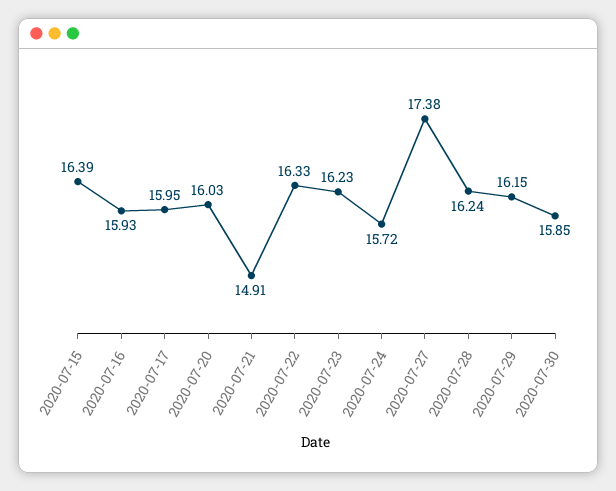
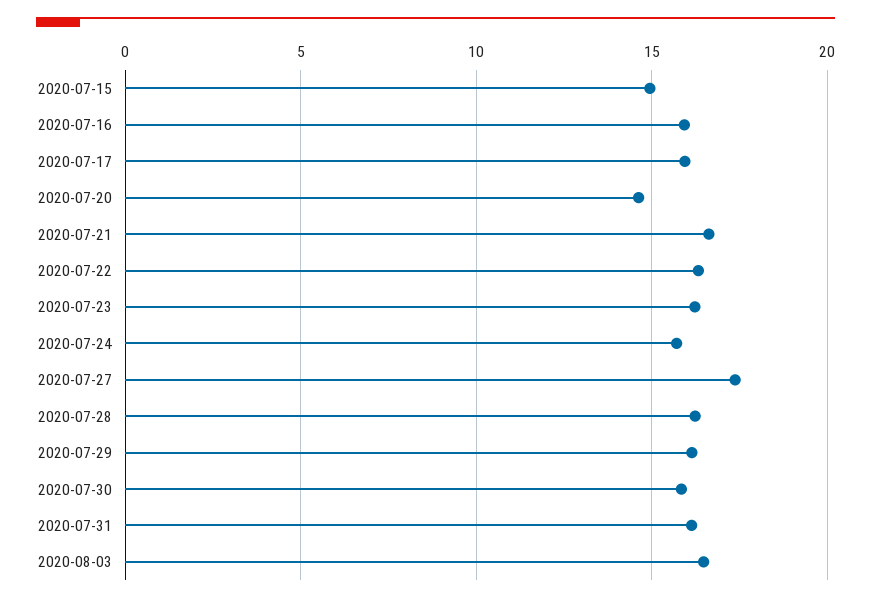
2020-07-15: 16.39 -> 15
2020-07-20: 16.03 -> 14.5
2020-07-21: 14.91 -> 16.5
2020-07-31: none -> 16
2020-08-03: none -> 16.5

